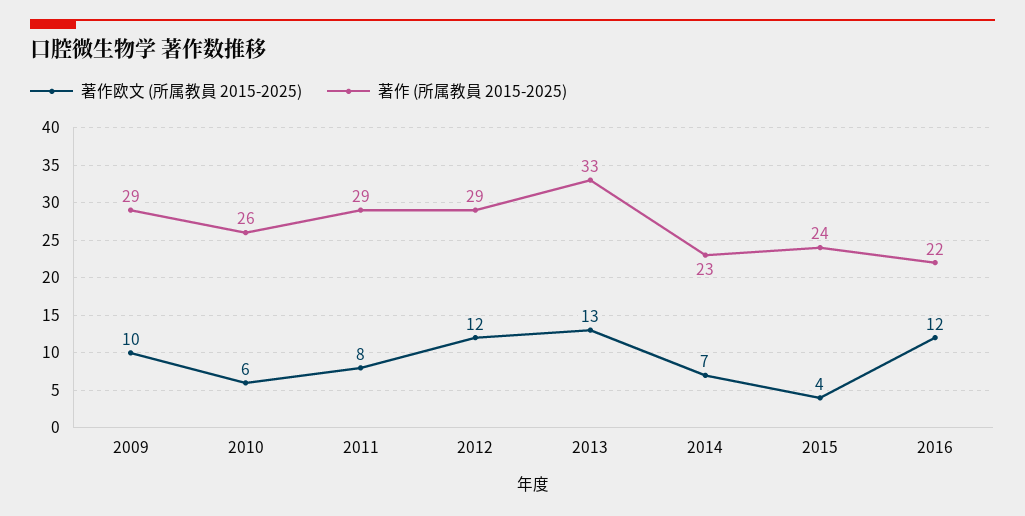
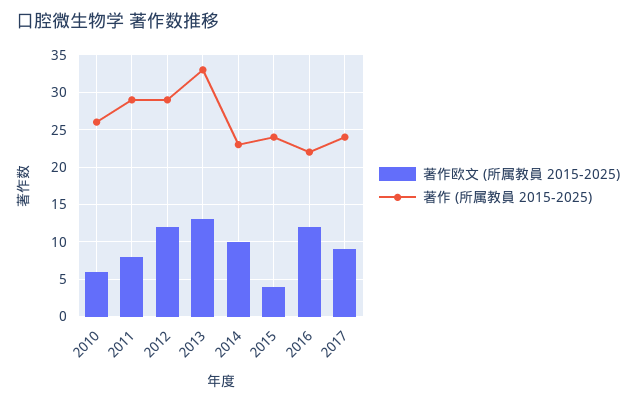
著作欧文 (所属教員 2015-2025), 2009: 10 -> none
著作 (所属教員 2015-2025), 2009: 29 -> none
著作欧文 (所属教員 2015-2025), 2014: 7 -> 10
著作欧文 (所属教員 2015-2025), 2017: none -> 9
著作 (所属教員 2015-2025), 2017: none -> 24

